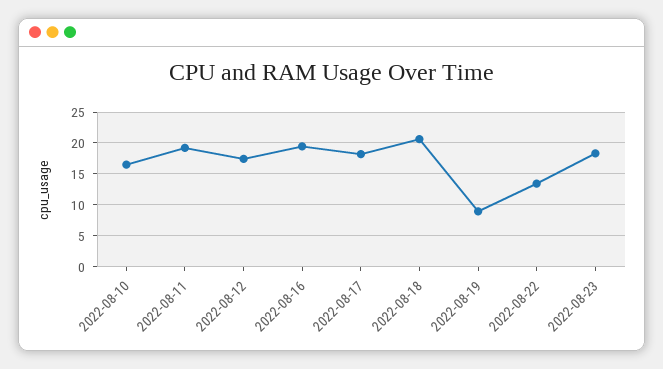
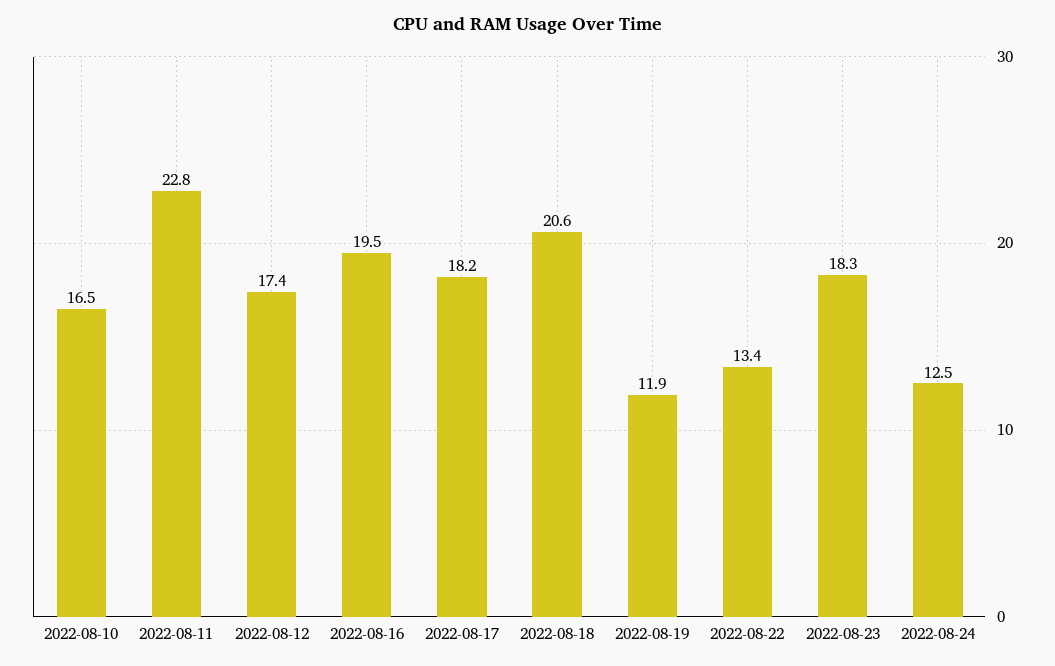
2022-08-11: 19 -> 22.8
2022-08-19: 9 -> 11.9
2022-08-24: none -> 12.5

